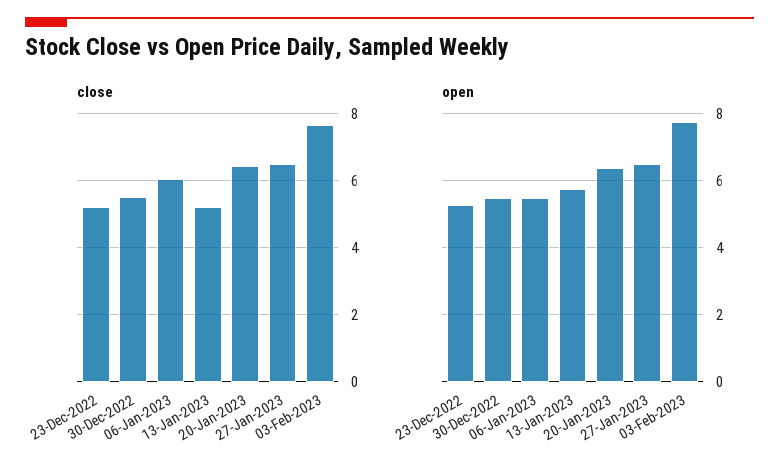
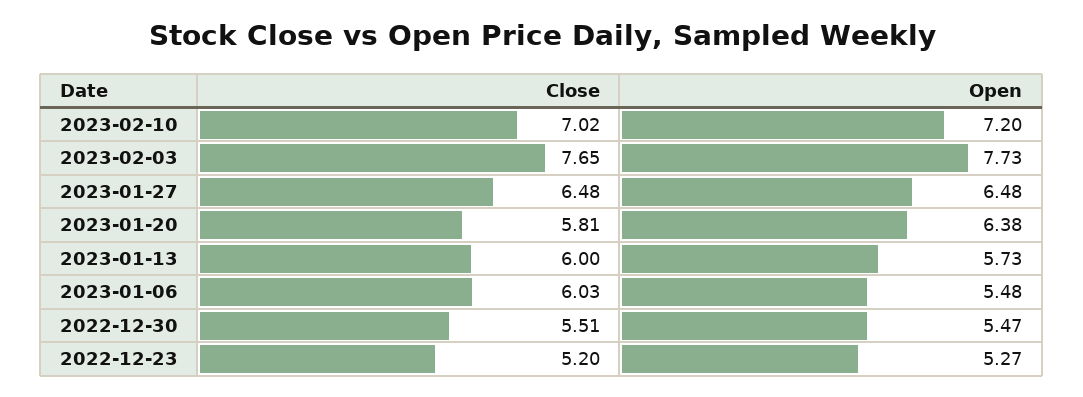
close, 13-Jan-2023: 5.2 -> 6
close, 20-Jan-2023: 6.4 -> 5.81
close, 2023-02-10: none -> 7.02
open, 2023-02-10: none -> 7.2

